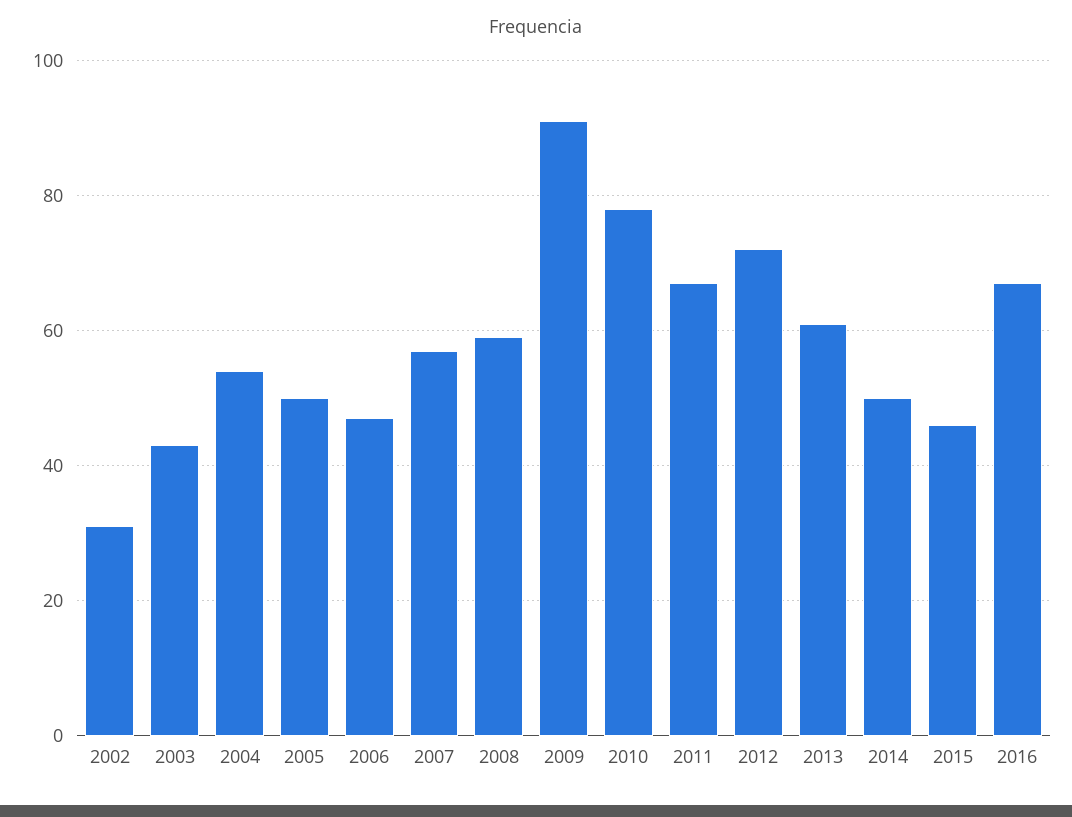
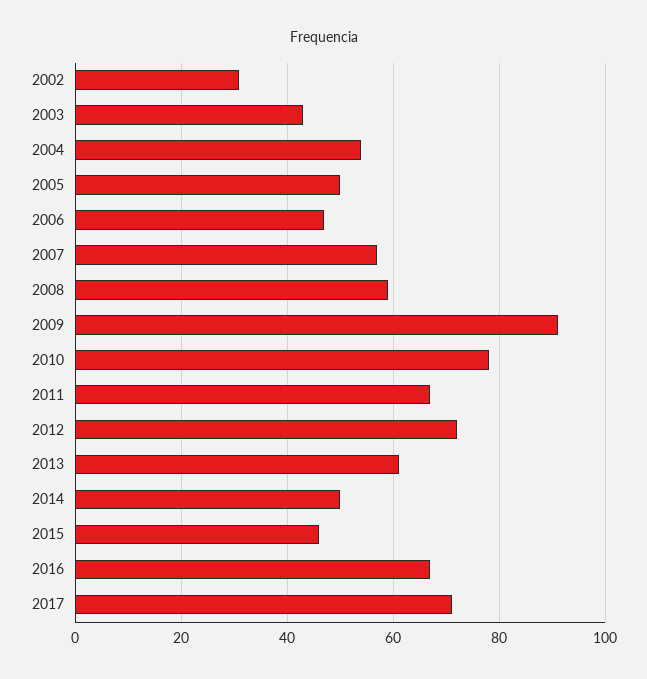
2017: none -> 70

